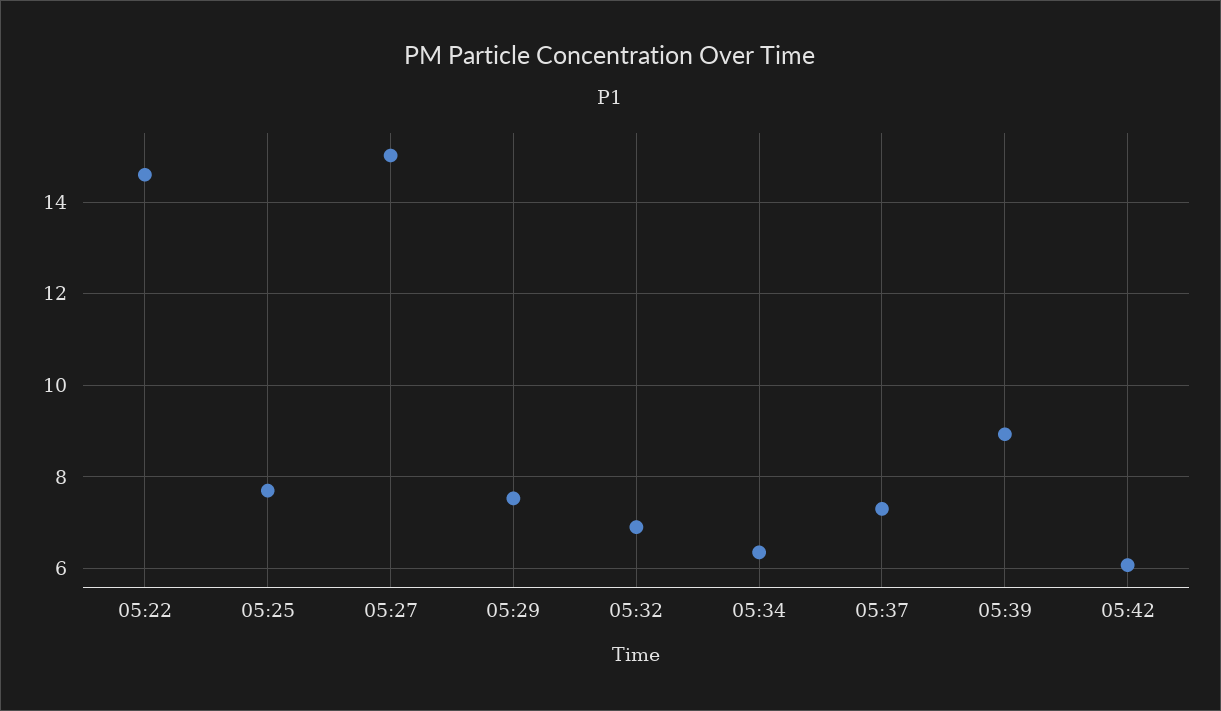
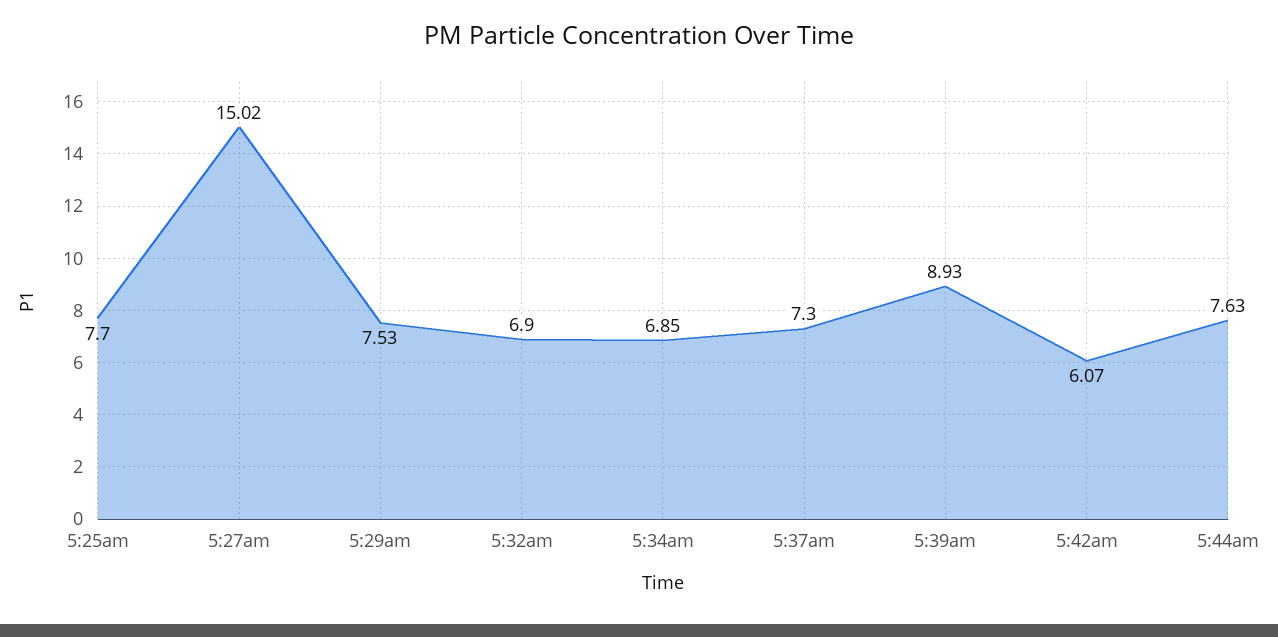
05:22: 14.6 -> none
05:34: 6.4 -> 6.85
5:44am: none -> 7.63

